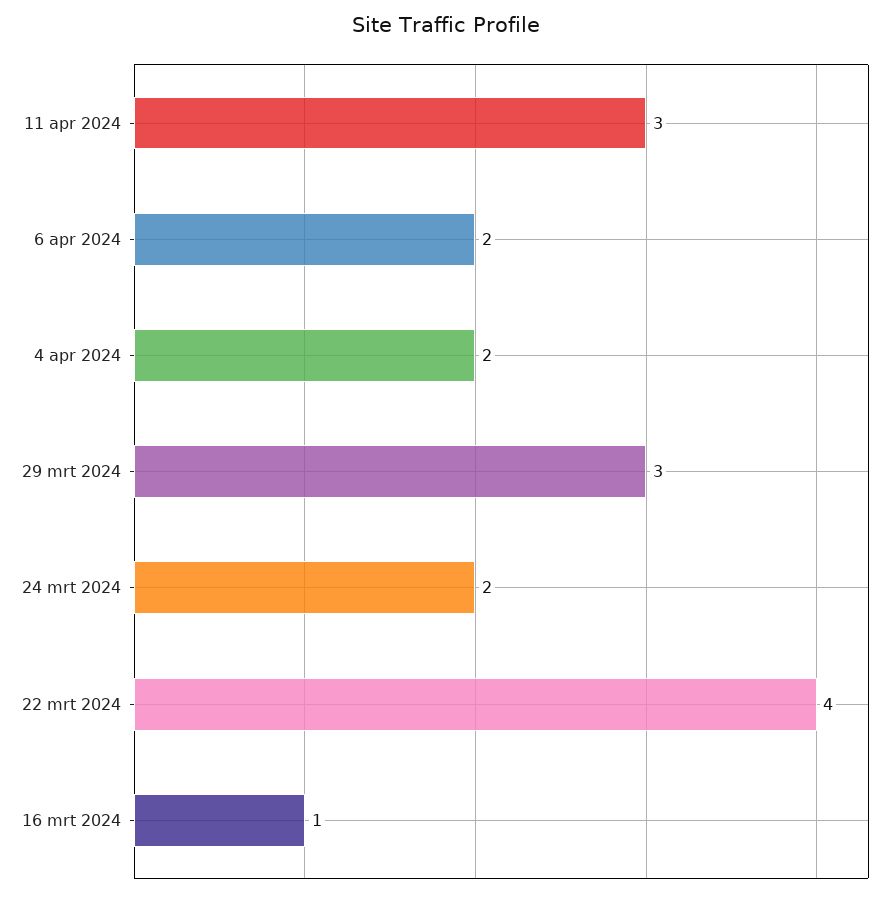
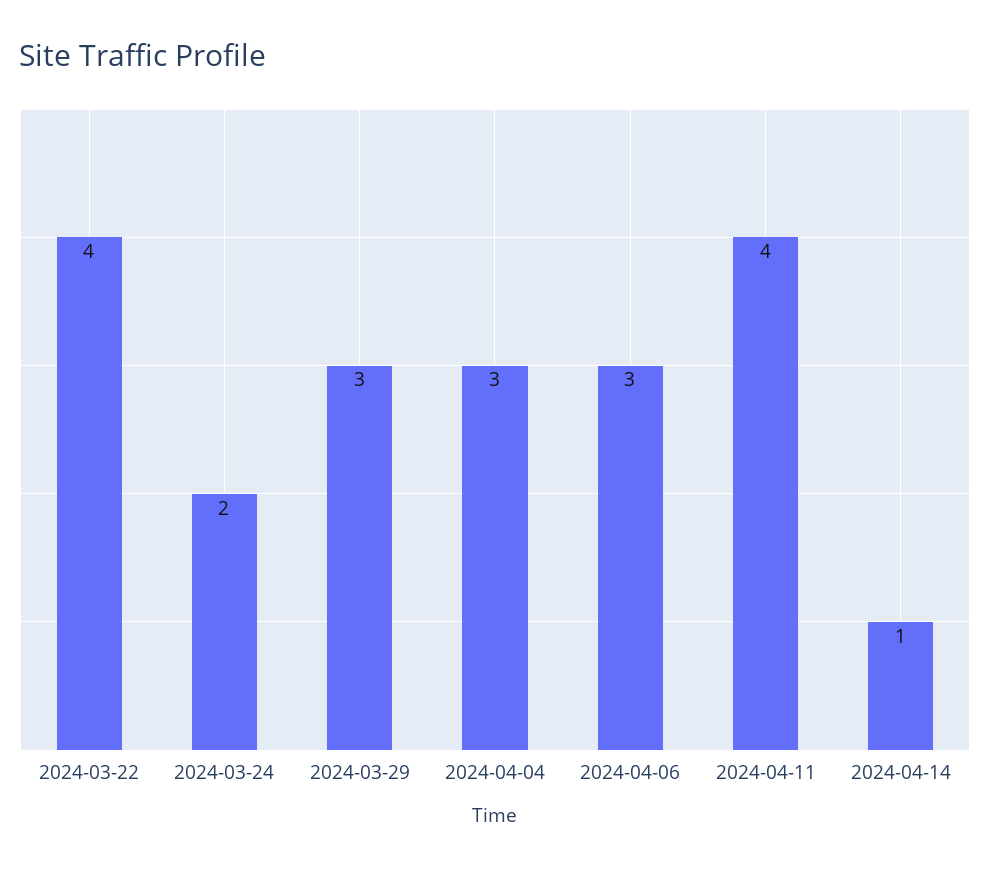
11 apr 2024: 3 -> 4
6 apr 2024: 2 -> 3
4 apr 2024: 2 -> 3
16 mrt 2024: 1 -> none
2024-04-14: none -> 1

